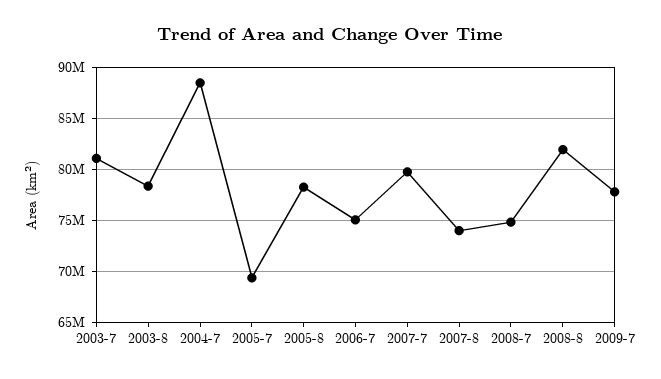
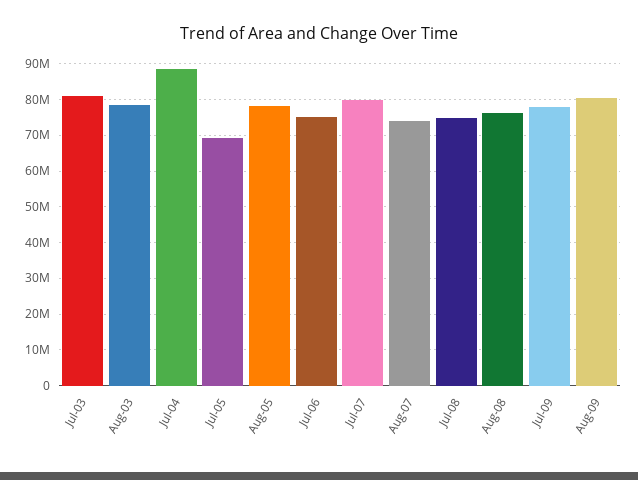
2008-8: 82000000 -> 76000000
Aug-09: none -> 80000000

